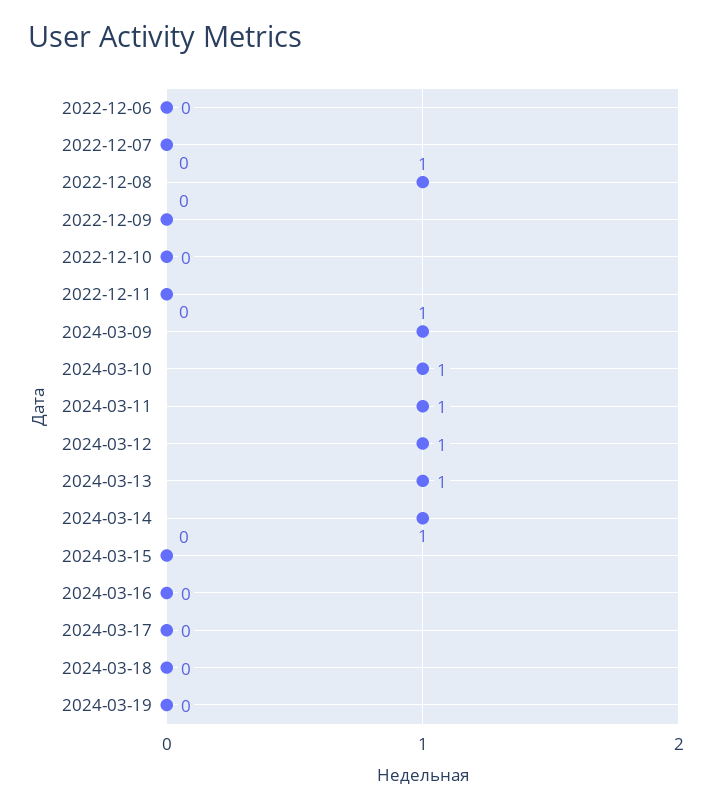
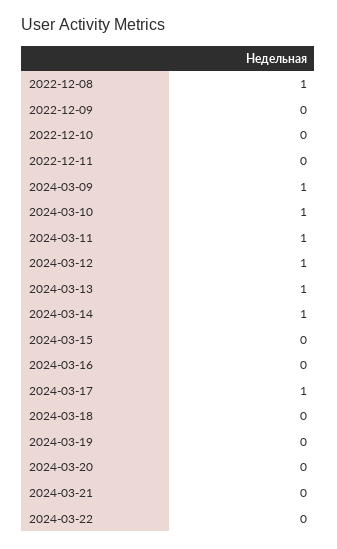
2022-12-06: 0 -> none
2022-12-07: 0 -> none
2024-03-17: 0 -> 1
2024-03-20: none -> 0
2024-03-21: none -> 0
2024-03-22: none -> 0

